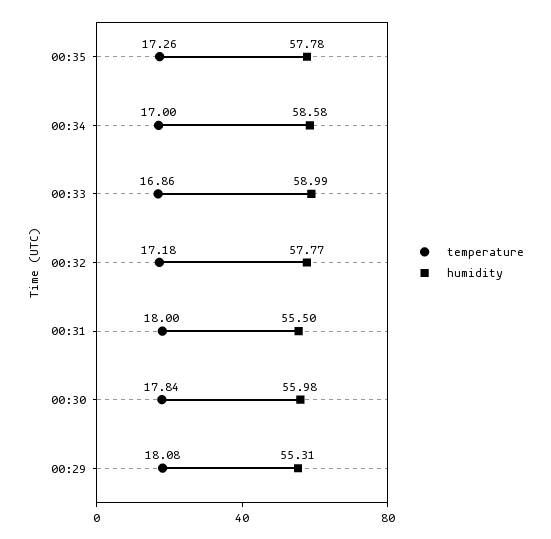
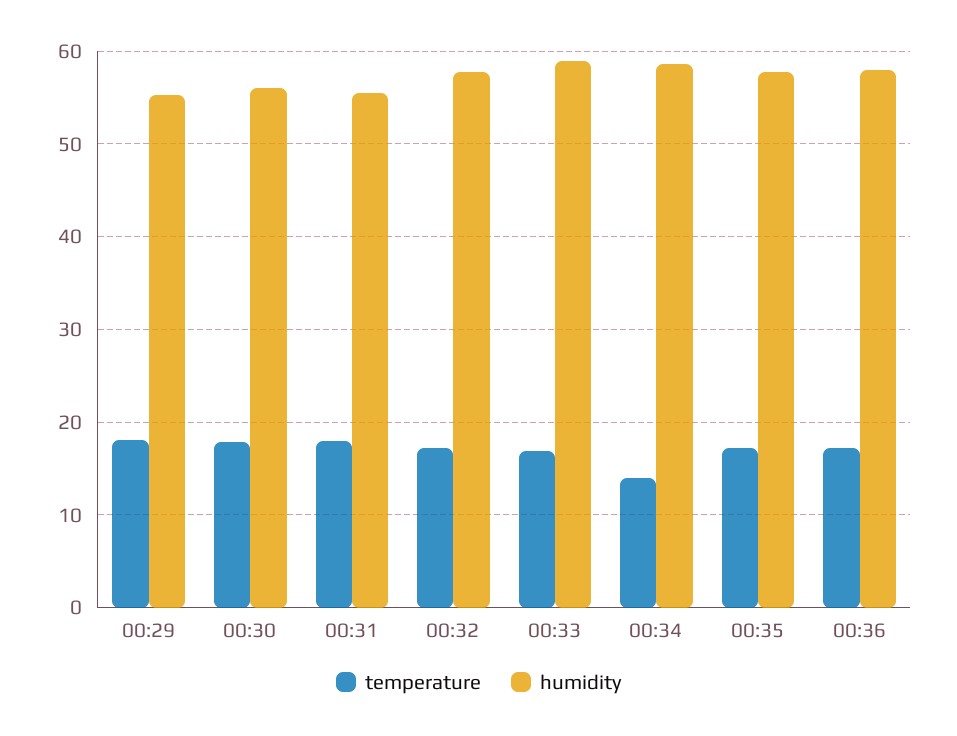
temperature, 00:34: 17 -> 14
temperature, 00:36: none -> 17
humidity, 00:36: none -> 58

